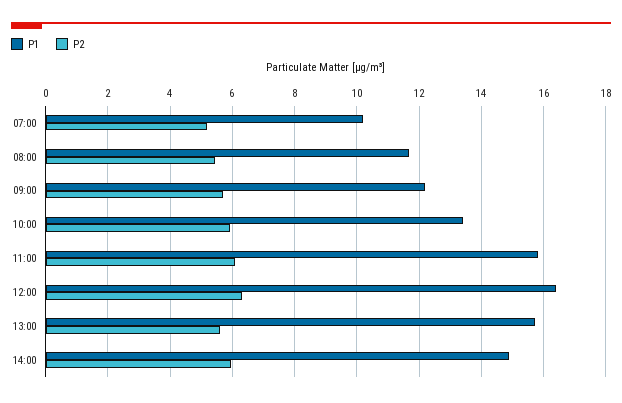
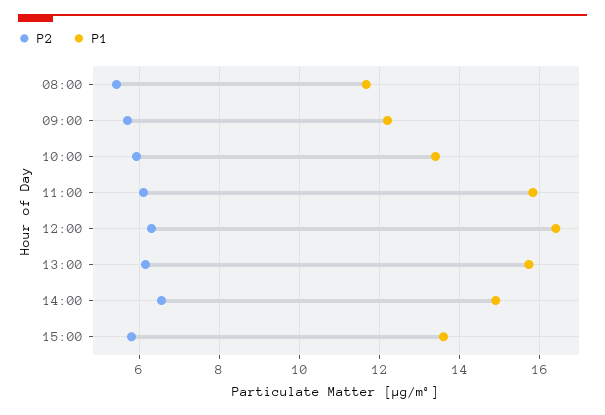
P1, 07:00: 10.2 -> none
P2, 07:00: 5.2 -> none
P2, 13:00: 5.6 -> 6.2
P2, 14:00: 6 -> 6.6
P2, 15:00: none -> 5.8
P1, 15:00: none -> 13.6

